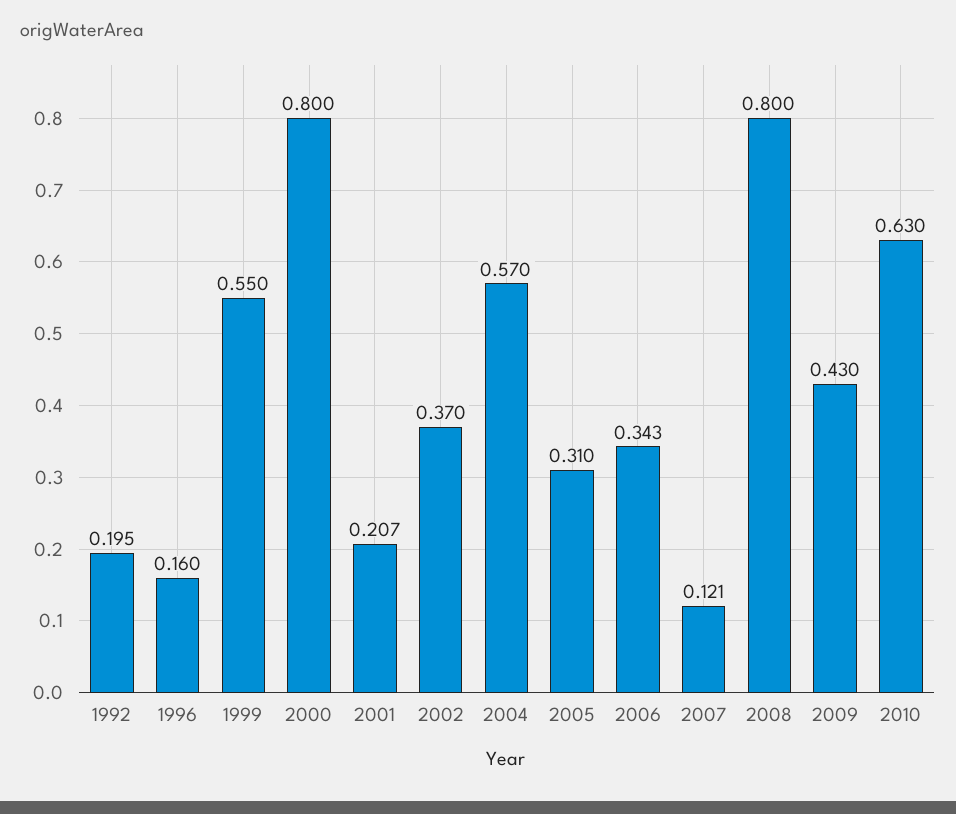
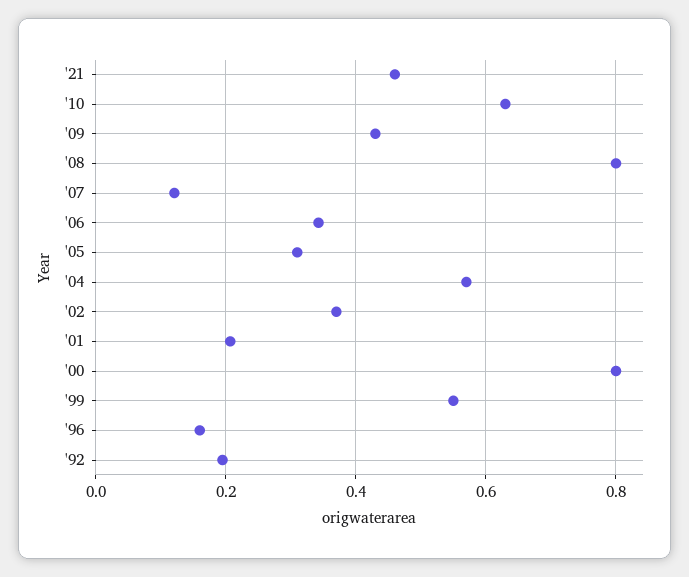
'21: none -> 0.46

